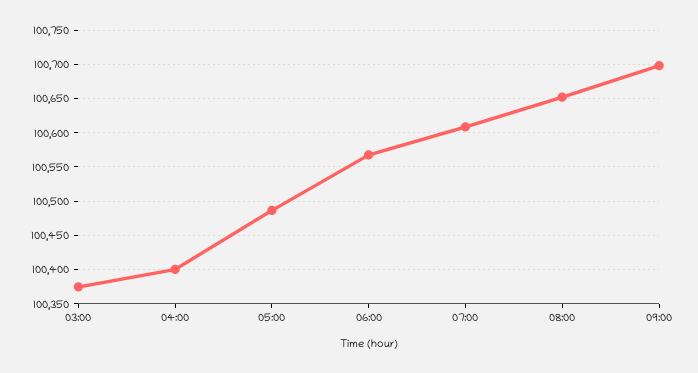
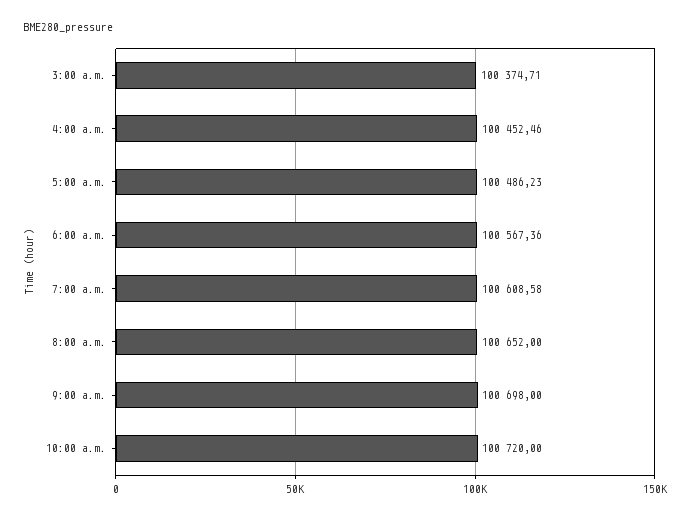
04:00: 100400 -> 100452.46
10:00 a.m.: none -> 100720

